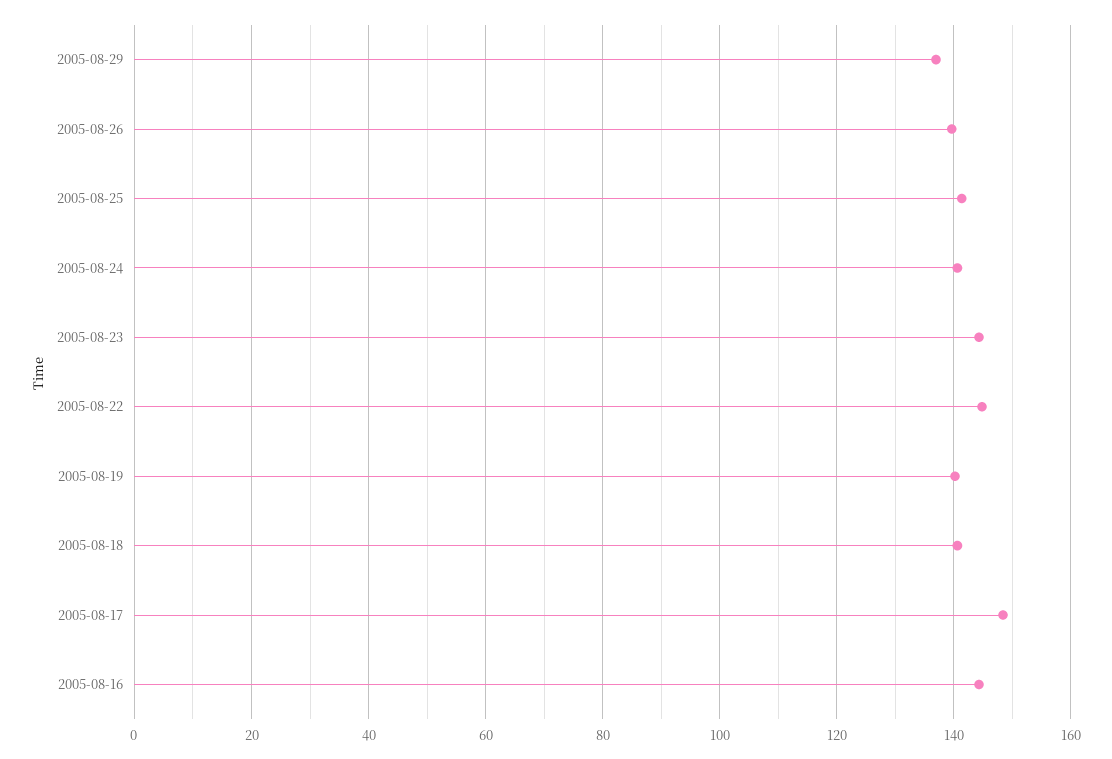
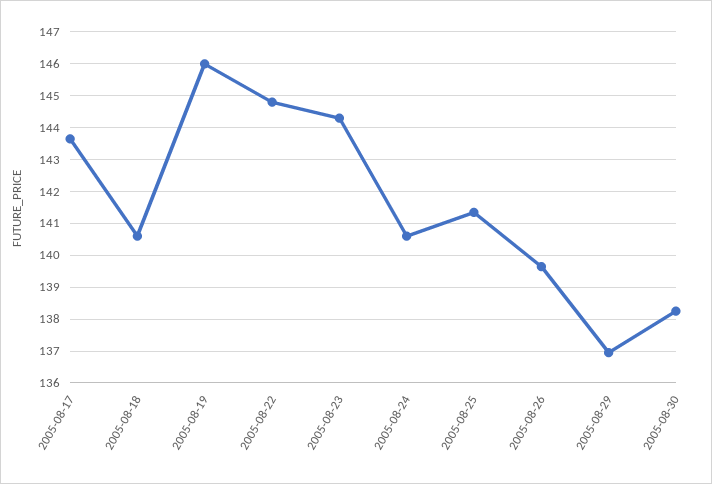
2005-08-19: 140 -> 146
2005-08-17: 148 -> 143.6
2005-08-16: 144 -> none
2005-08-30: none -> 138.2

